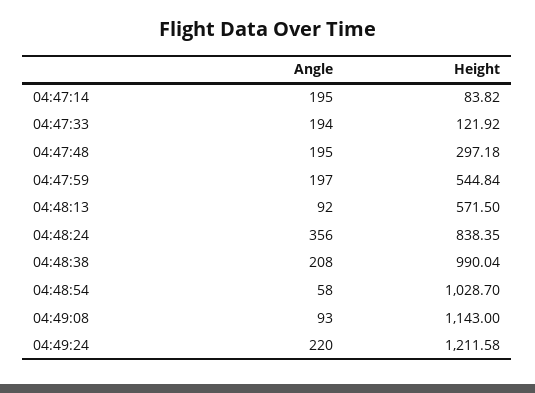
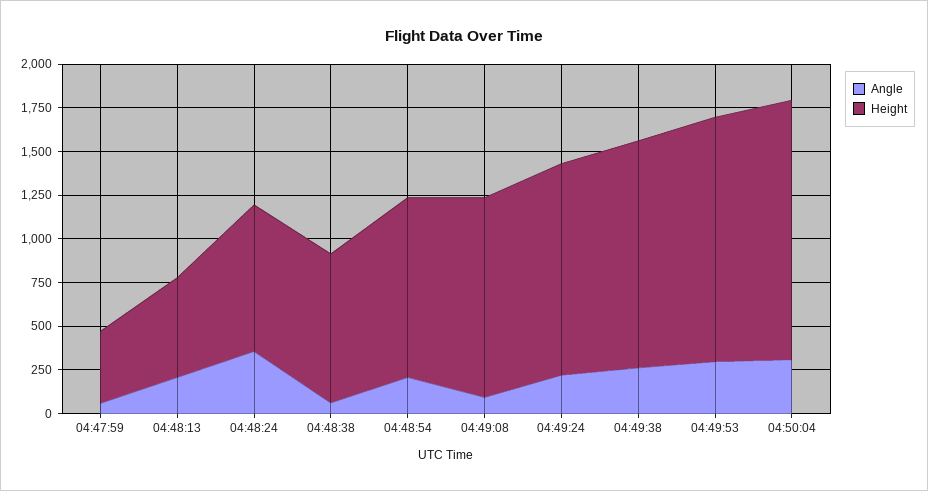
Angle, 04:47:14: 195 -> none
Height, 04:47:14: 83.82 -> none
Angle, 04:47:33: 194 -> none
Height, 04:47:33: 121.92 -> none
Angle, 04:47:48: 195 -> none
Height, 04:47:48: 297.18 -> none
Angle, 04:47:59: 197 -> 50
Height, 04:47:59: 544.84 -> 400
Angle, 04:48:13: 92 -> 200
Angle, 04:48:38: 208 -> 50
Height, 04:48:38: 990.04 -> 850
Angle, 04:48:54: 58 -> 200
Angle, 04:49:38: none -> 250
Height, 04:49:38: none -> 1300
Angle, 04:49:53: none -> 300
Height, 04:49:53: none -> 1400
Angle, 04:50:04: none -> 300
Height, 04:50:04: none -> 1500

